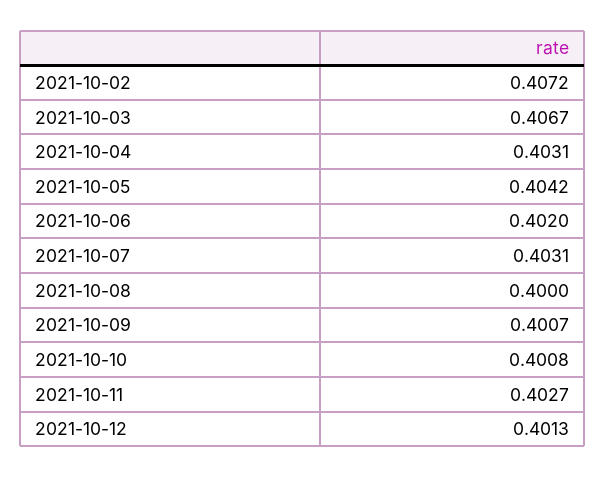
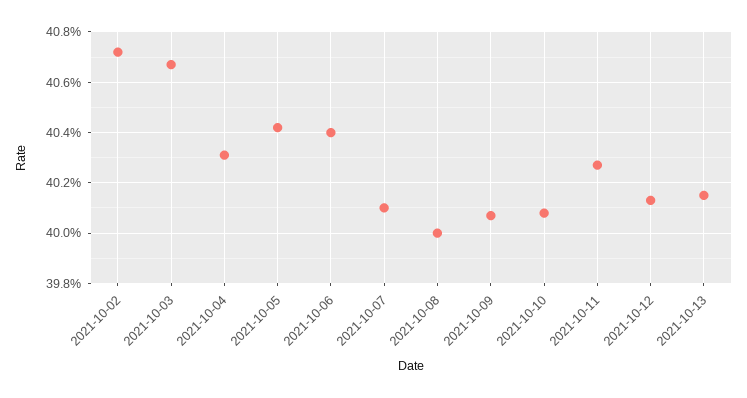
2021-10-06: 0.402 -> 0.404
2021-10-07: 0.4031 -> 0.401
2021-10-13: none -> 0.4015

